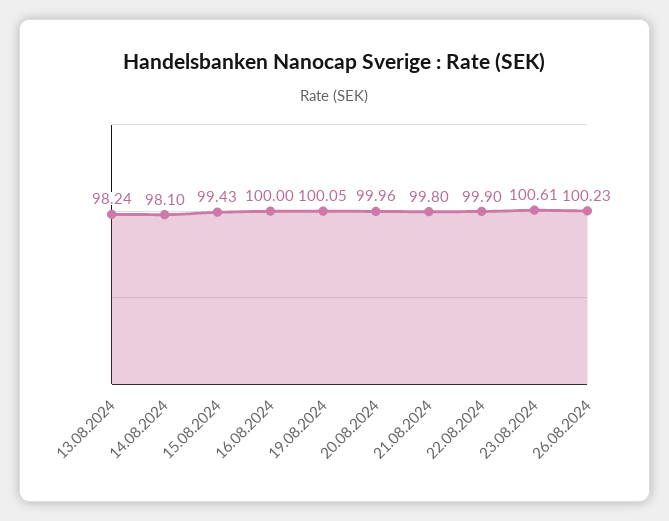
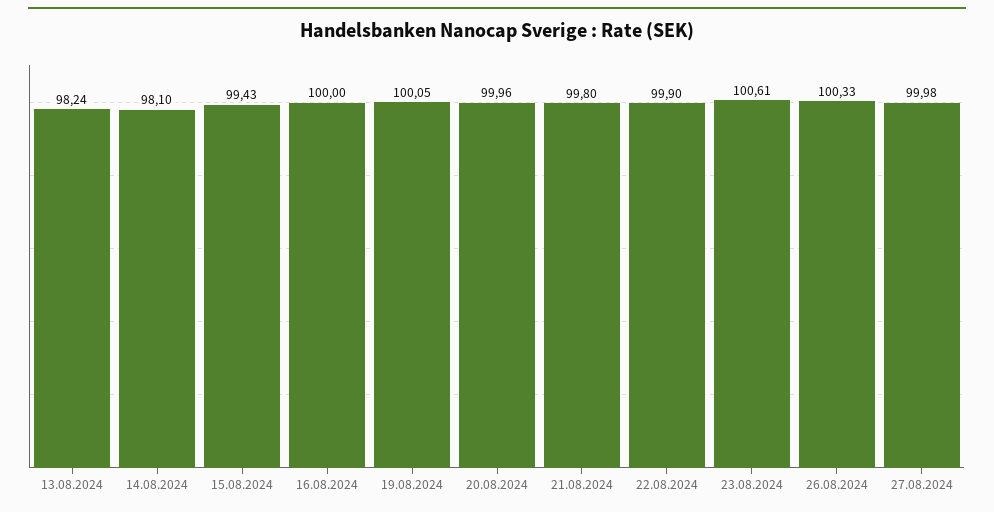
26.08.2024: 100.23 -> 100.33
27.08.2024: none -> 99.98

